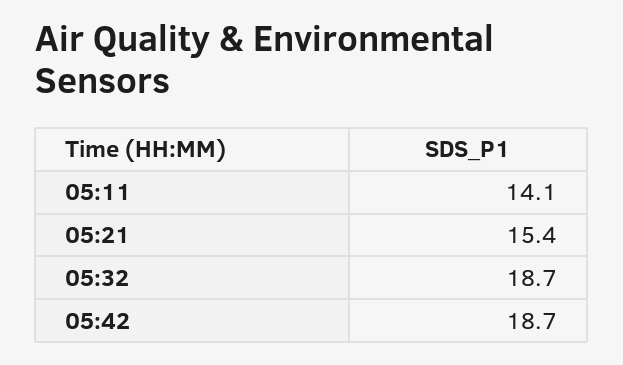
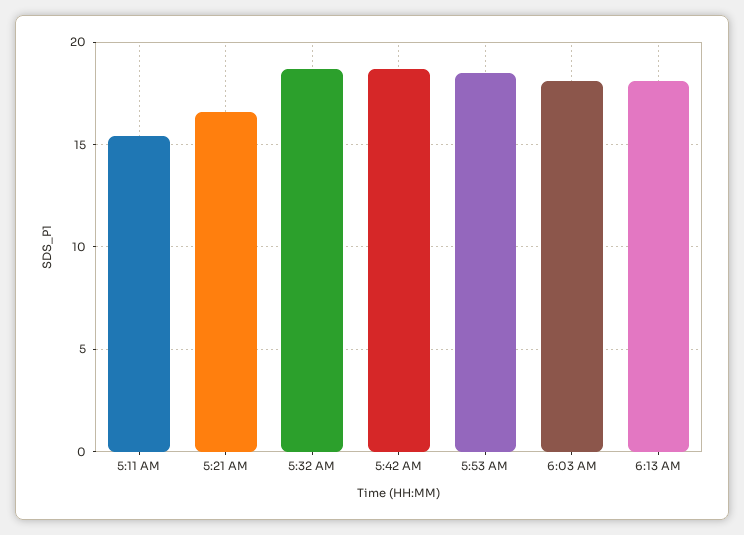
05:11: 14.1 -> 15.5
05:21: 15.4 -> 16.5
5:53 AM: none -> 18.5
6:03 AM: none -> 18
6:13 AM: none -> 18

